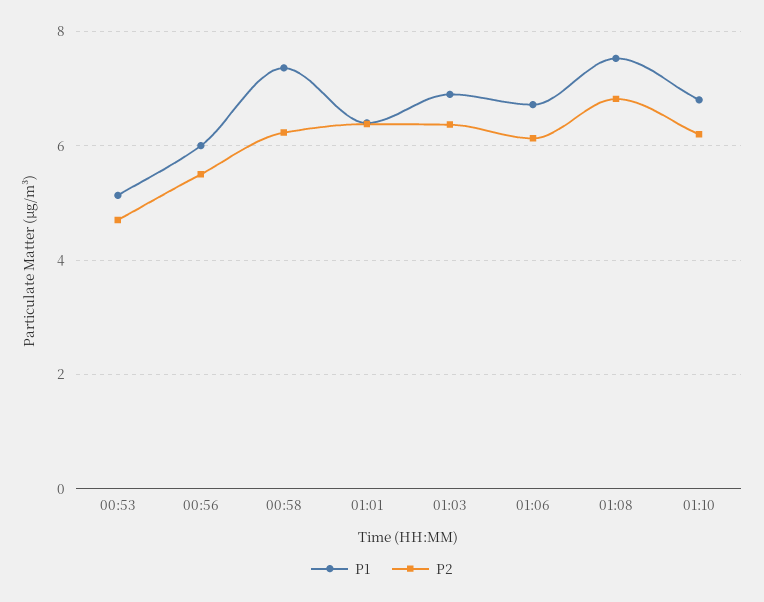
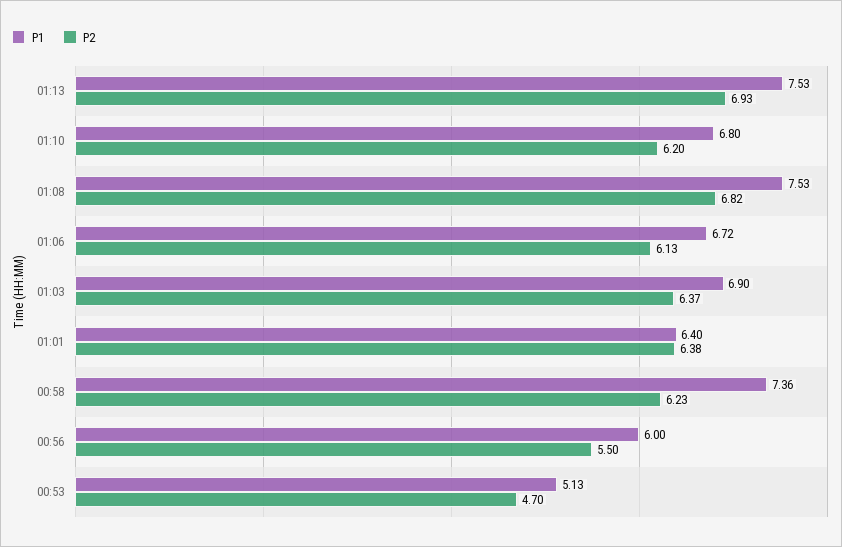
P1, 01:13: none -> 7.53
P2, 01:13: none -> 6.93

